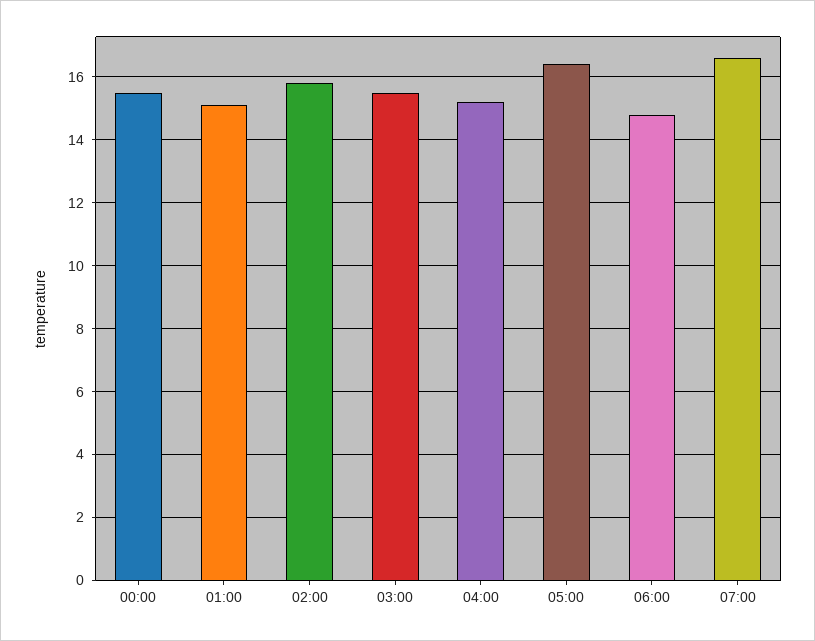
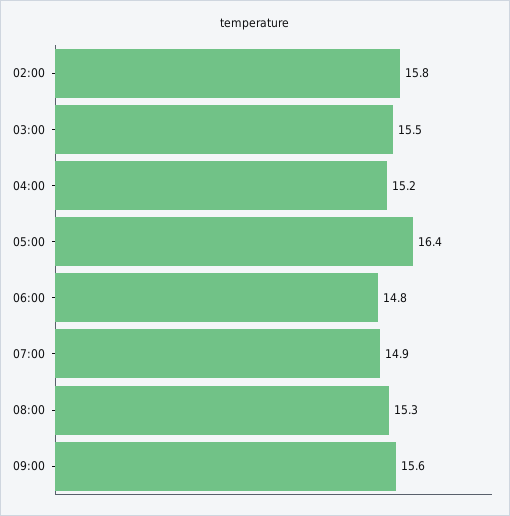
00:00: 15.5 -> none
01:00: 15 -> none
07:00: 16.5 -> 14.9
08:00: none -> 15.3
09:00: none -> 15.6

